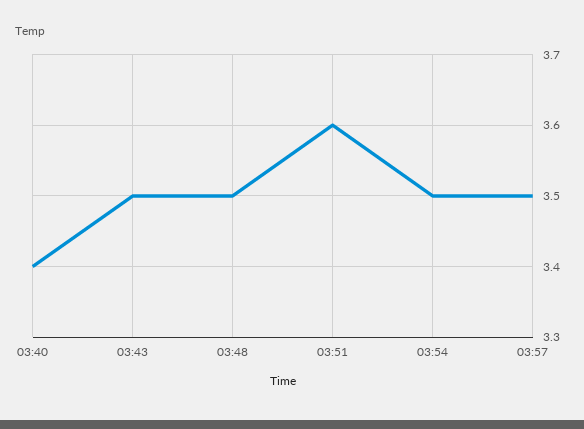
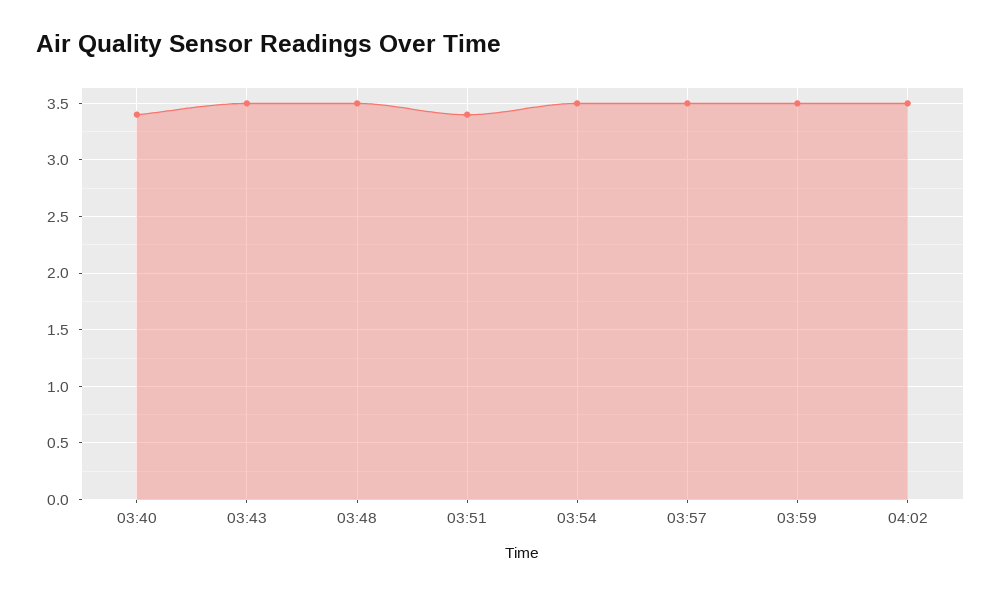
03:51: 3.6 -> 3.4
03:59: none -> 3.5
04:02: none -> 3.5

